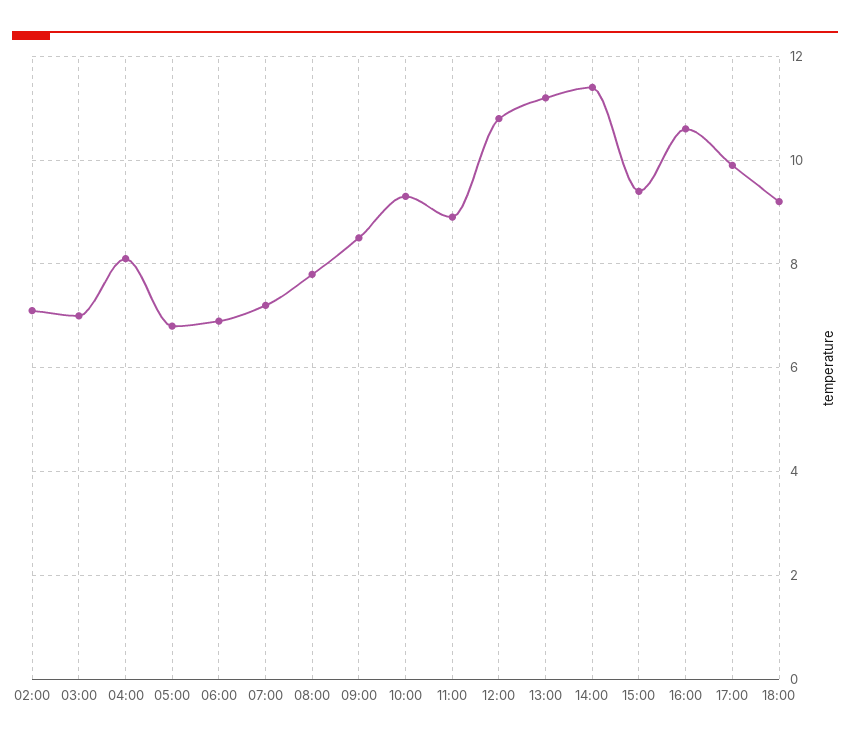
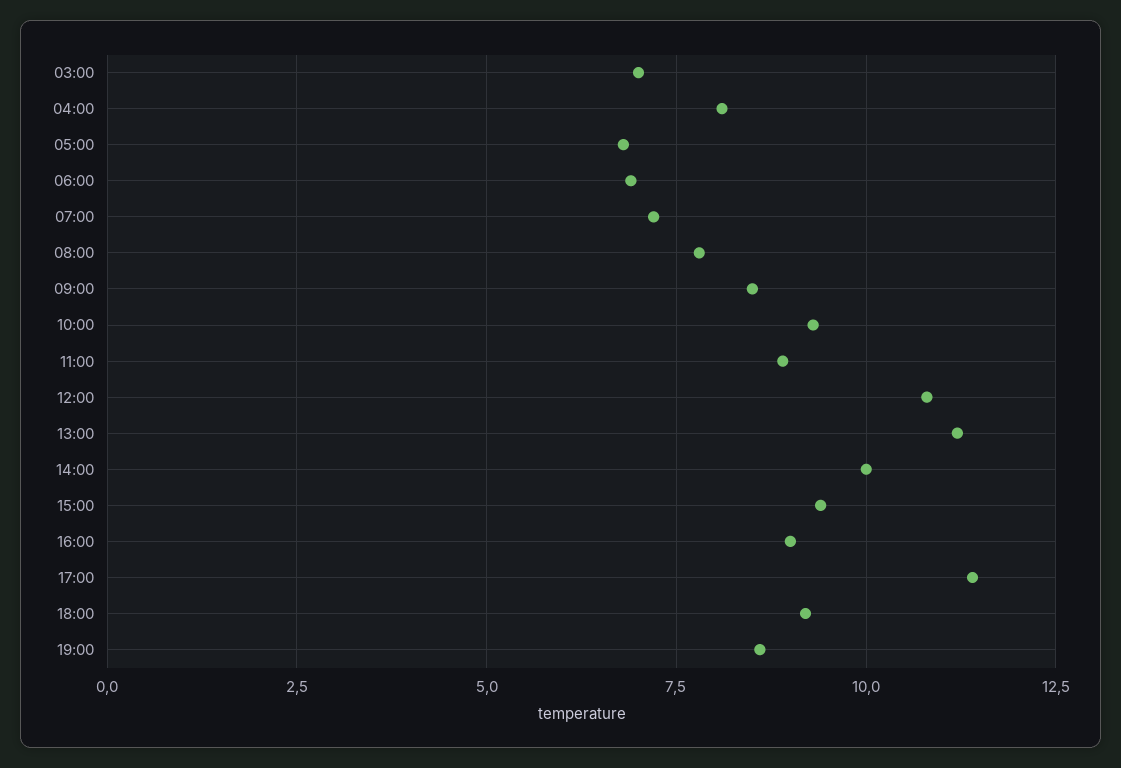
02:00: 7 -> none
14:00: 11.5 -> 10
16:00: 10.5 -> 9
17:00: 10 -> 11.5
19:00: none -> 8.5

